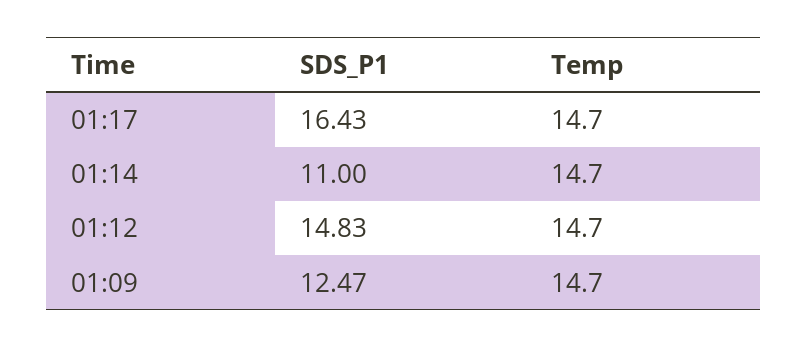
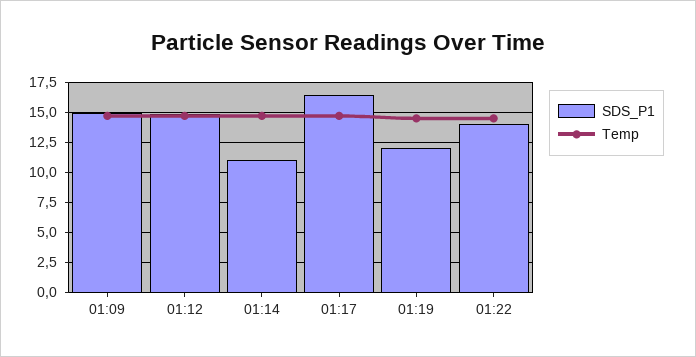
SDS_P1, 01:09: 12.47 -> 15
SDS_P1, 01:19: none -> 12
Temp, 01:19: none -> 14.5
SDS_P1, 01:22: none -> 14
Temp, 01:22: none -> 14.5

